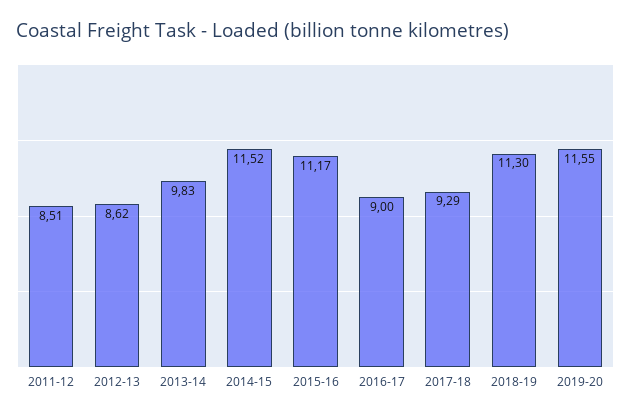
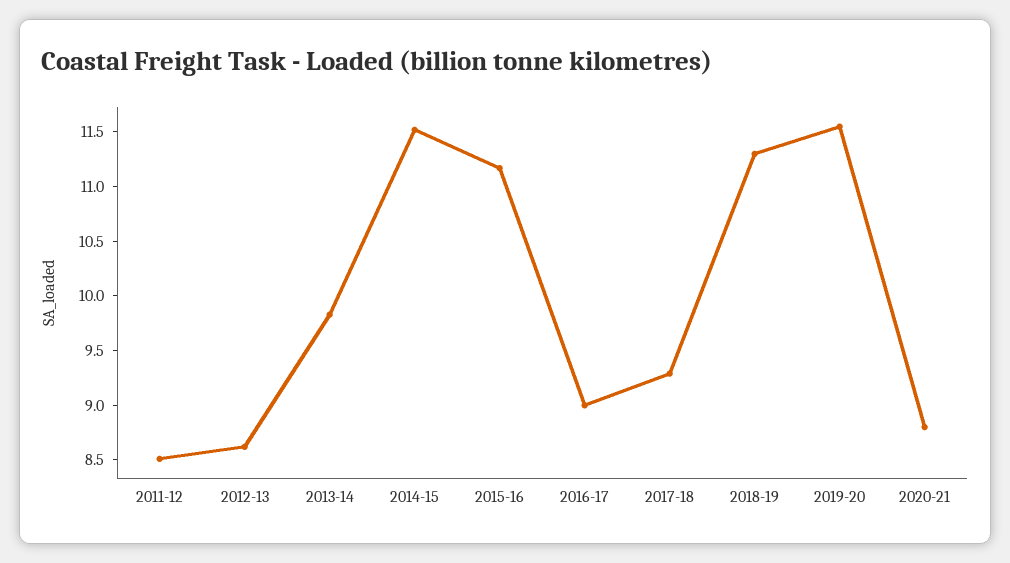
2020-21: none -> 8.8

